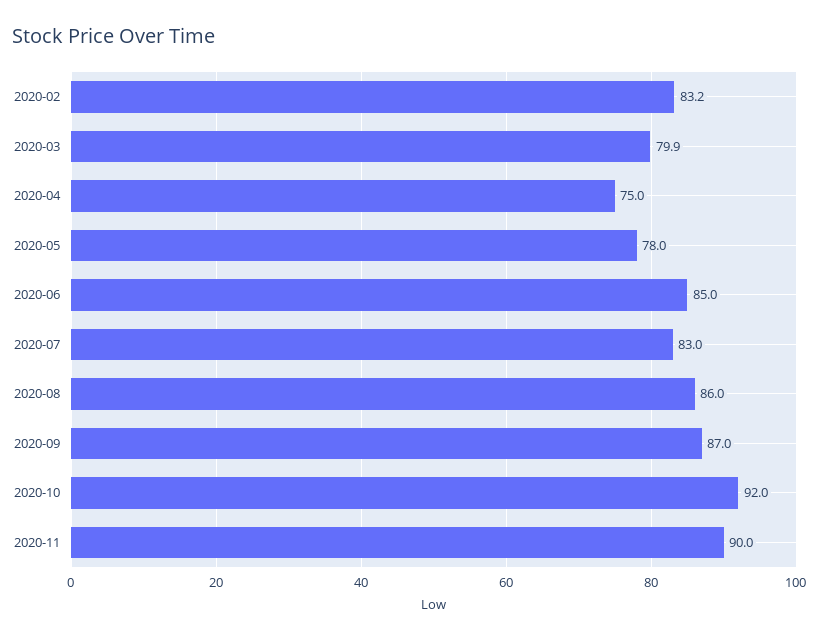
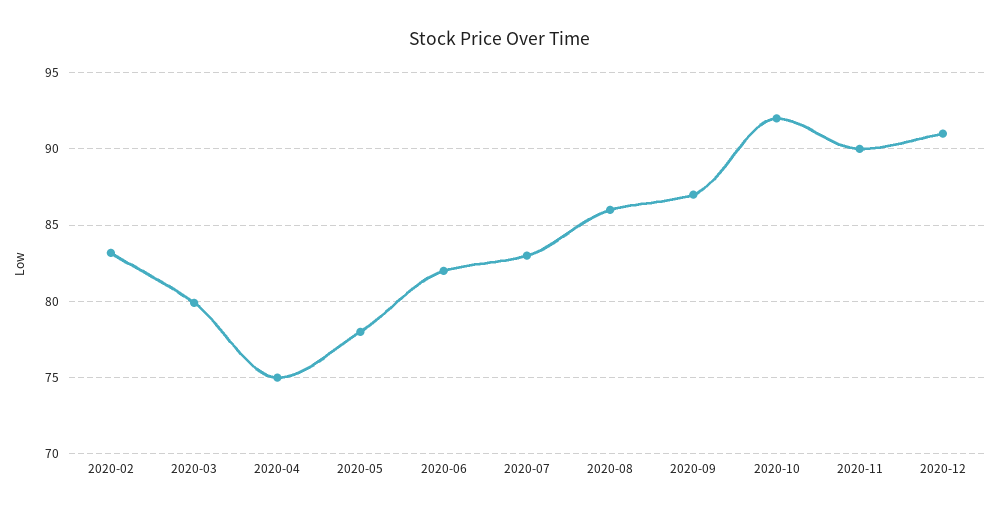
2020-06: 85 -> 82
2020-12: none -> 91

